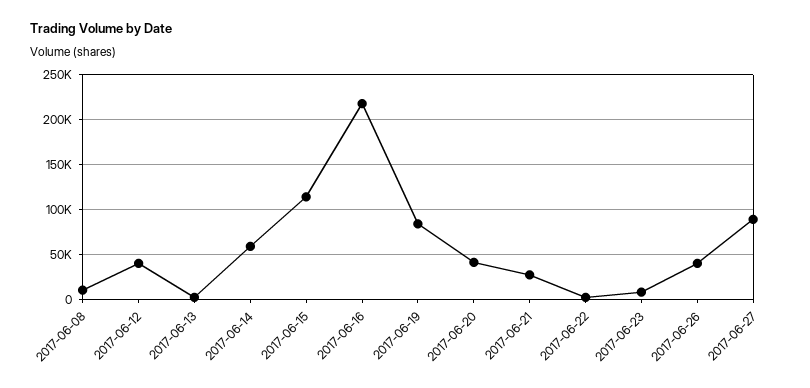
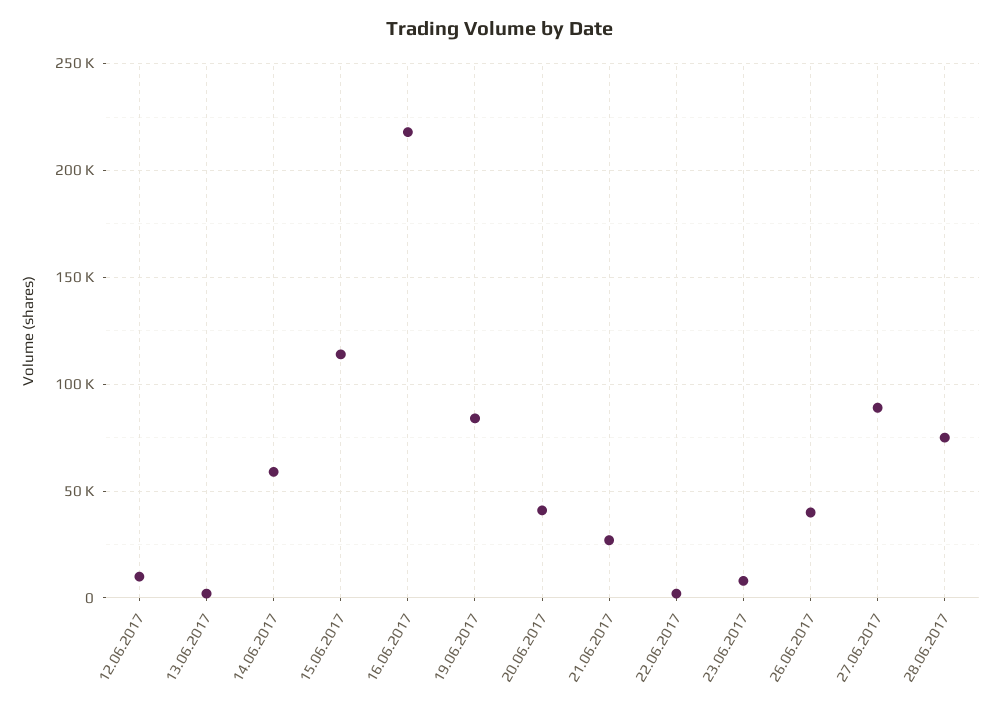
2017-06-08: 10000 -> none
2017-06-12: 40000 -> 10000
28.06.2017: none -> 75000

